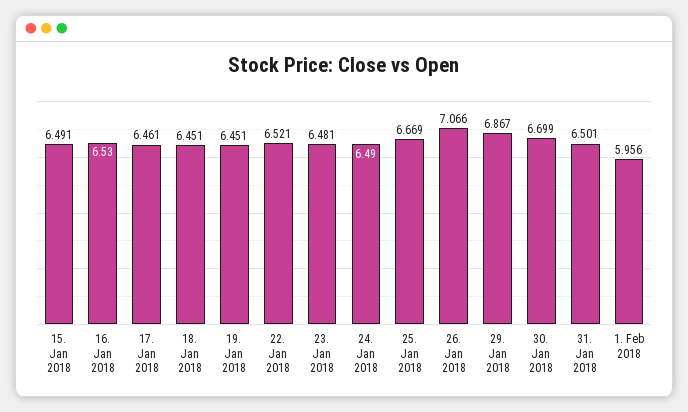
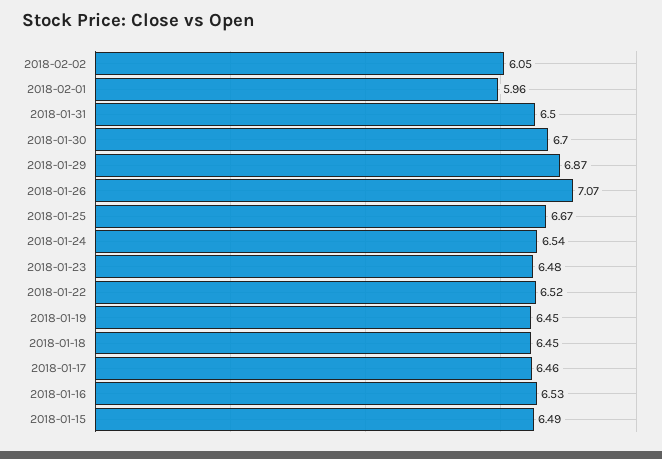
24. Jan 2018: 6.49 -> 6.54
2018-02-02: none -> 6.05

